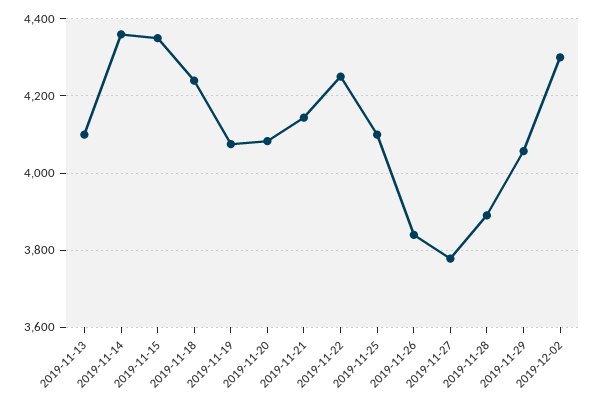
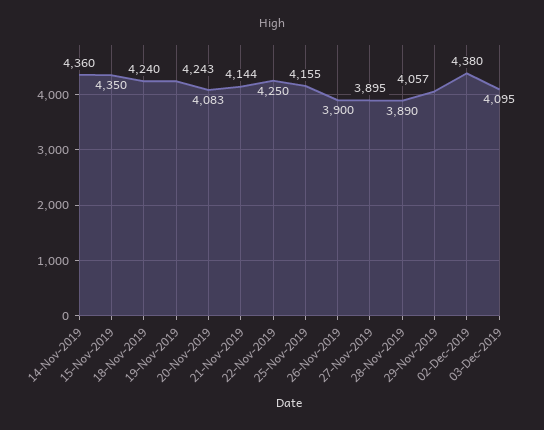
2019-11-13: 4100 -> none
2019-11-19: 4080 -> 4243
2019-11-25: 4100 -> 4155
2019-11-26: 3840 -> 3900
2019-11-27: 3780 -> 3895
2019-12-02: 4300 -> 4380
03-Dec-2019: none -> 4095

